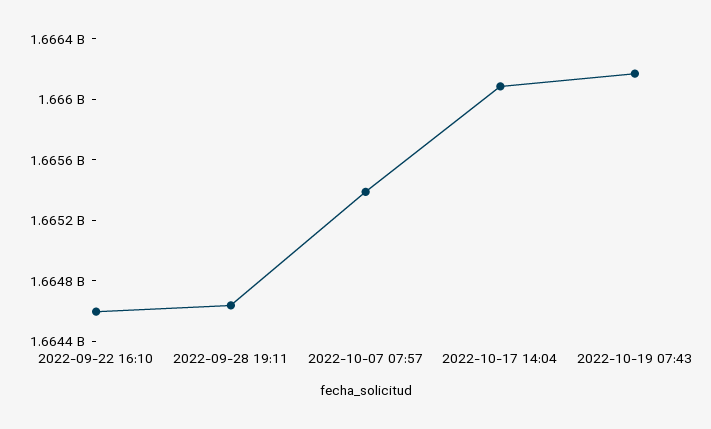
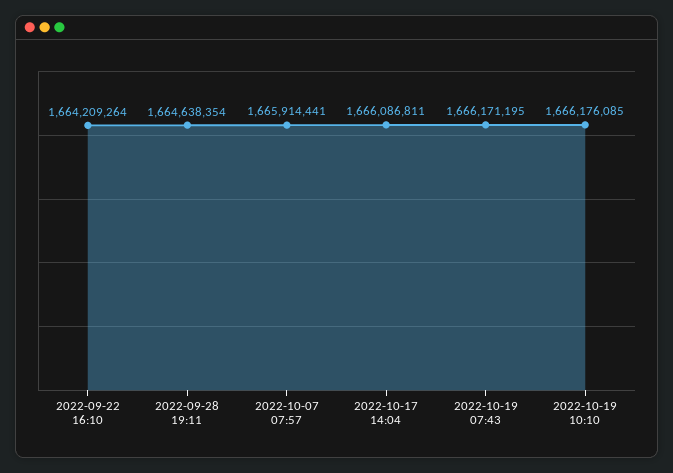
2022-09-22 16:10: 1664600000 -> 1664209264
2022-10-07 07:57: 1665400000 -> 1665914441
2022-10-19 10:10: none -> 1666176085

